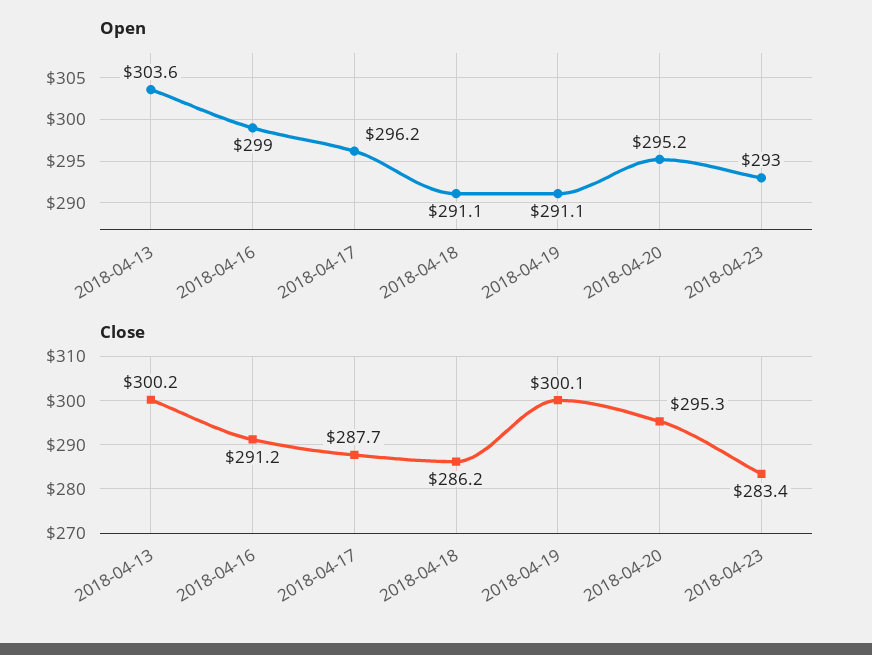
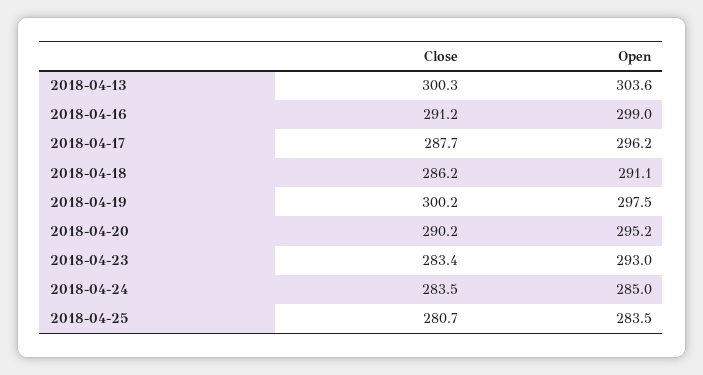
Open, 2018-04-19: 291.1 -> 297.5
Close, 2018-04-13: 300.2 -> 300.3
Close, 2018-04-19: 300.1 -> 300.2
Close, 2018-04-20: 295.3 -> 290.2
Close, 2018-04-24: none -> 283.5
Open, 2018-04-24: none -> 285
Close, 2018-04-25: none -> 280.7
Open, 2018-04-25: none -> 283.5

